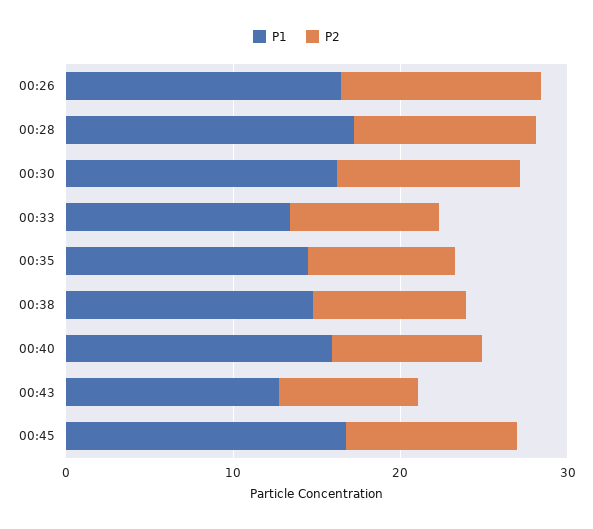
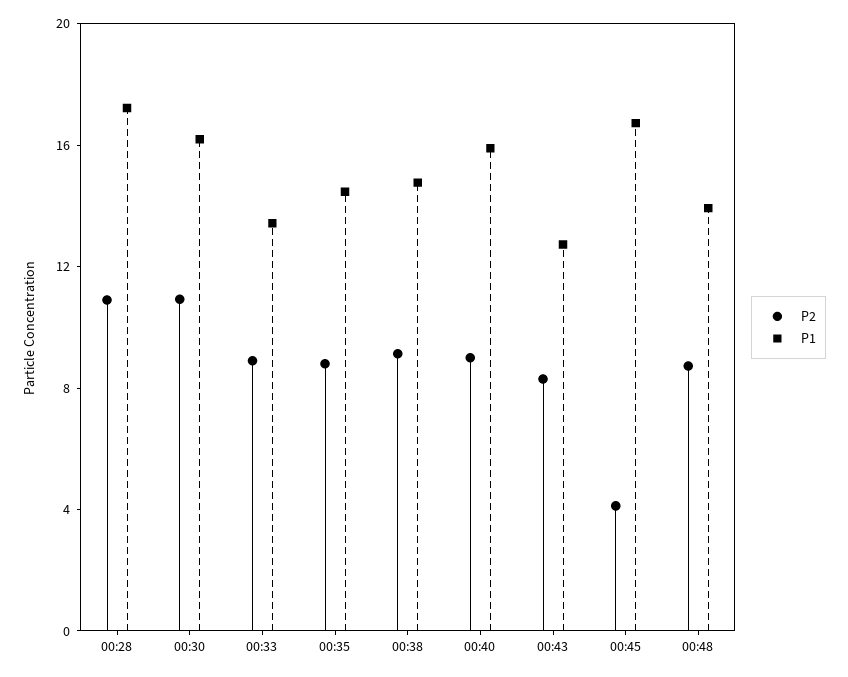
P1, 00:26: 16 -> none
P2, 00:26: 12 -> none
P2, 00:45: 10 -> 4
P2, 00:48: none -> 9
P1, 00:48: none -> 14

